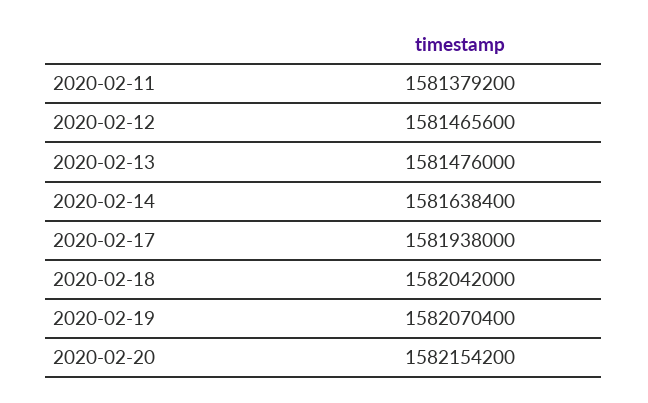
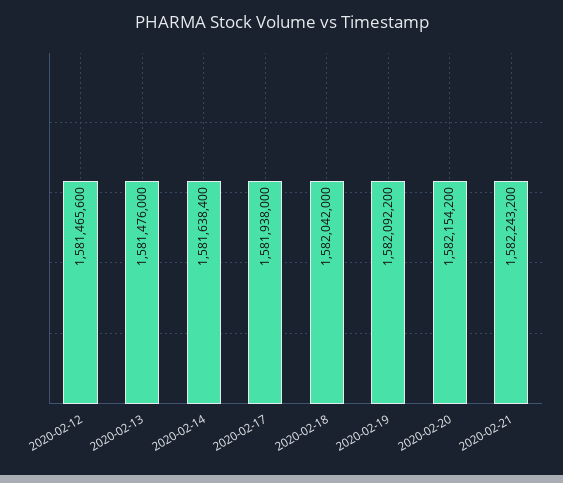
2020-02-11: 1581379200 -> none
2020-02-19: 1582070400 -> 1582092200
2020-02-21: none -> 1582243200

